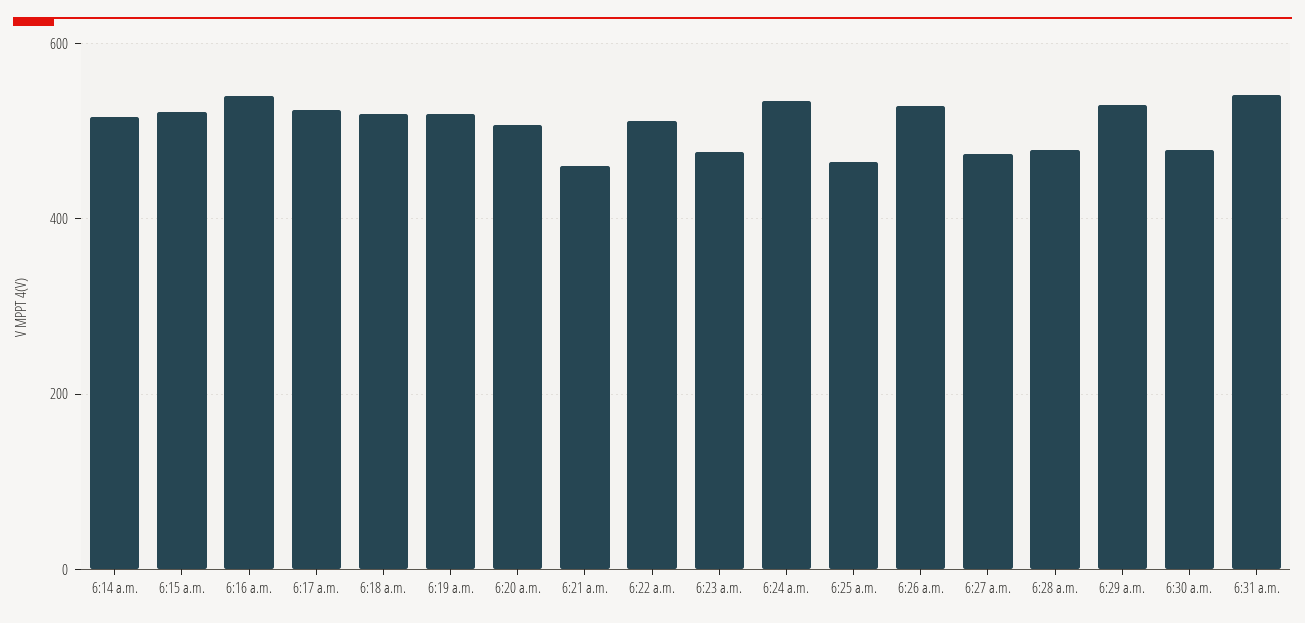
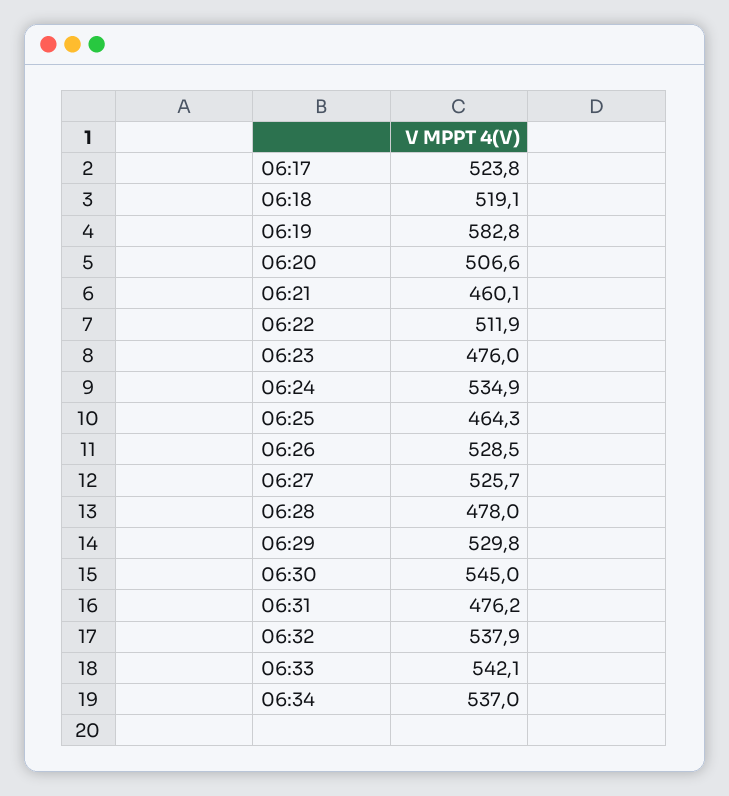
6:14 a.m.: 520 -> none
6:15 a.m.: 520 -> none
6:16 a.m.: 540 -> none
6:19 a.m.: 520 -> 582.8
6:27 a.m.: 480 -> 525.7
6:30 a.m.: 480 -> 545
6:31 a.m.: 540 -> 476.2
06:32: none -> 537.9
06:33: none -> 542.1
06:34: none -> 537

